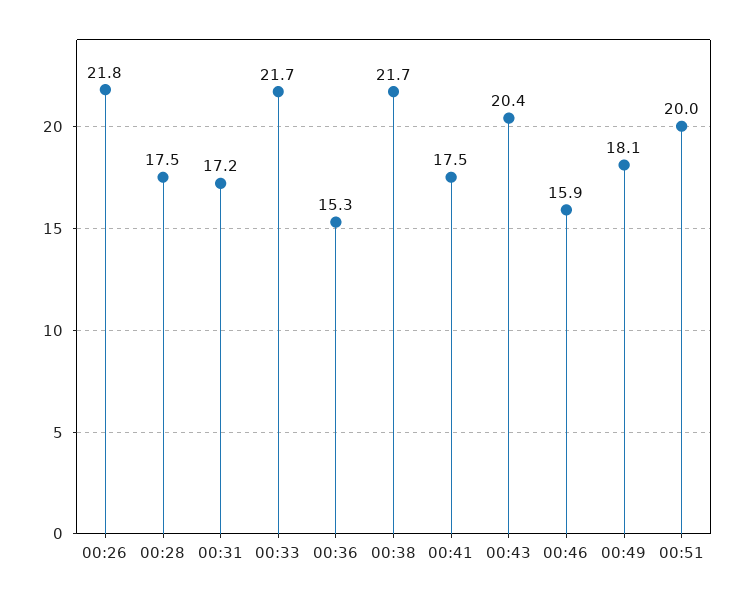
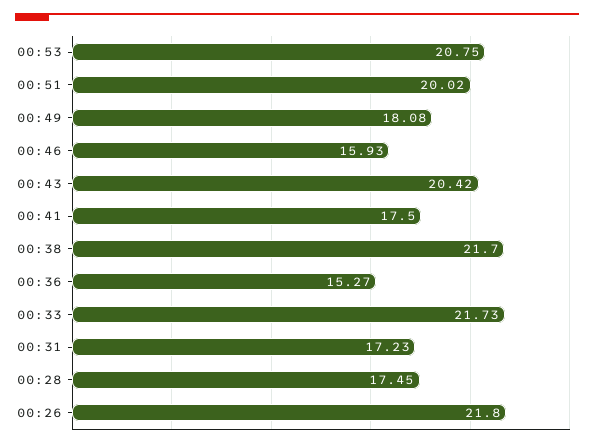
00:53: none -> 20.75

